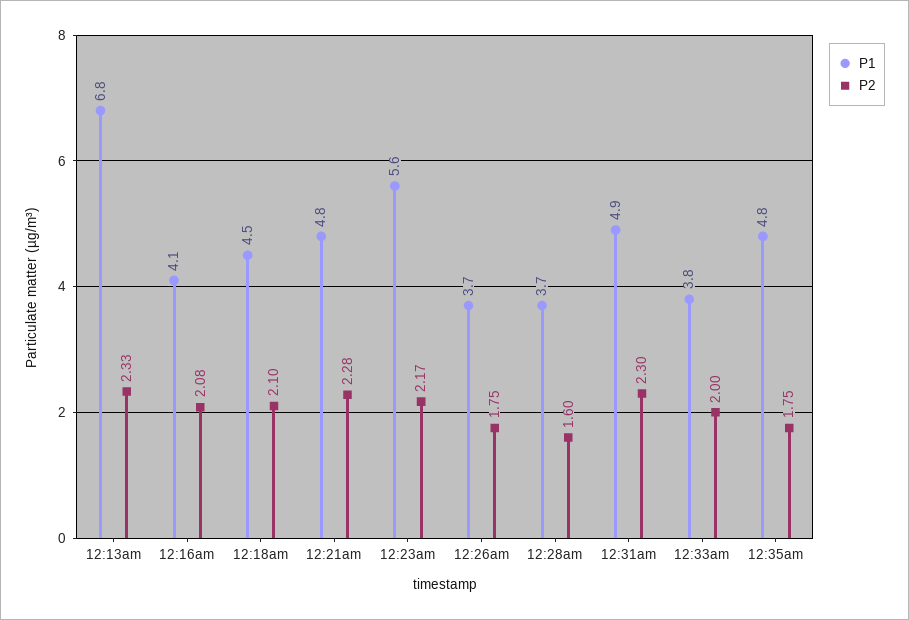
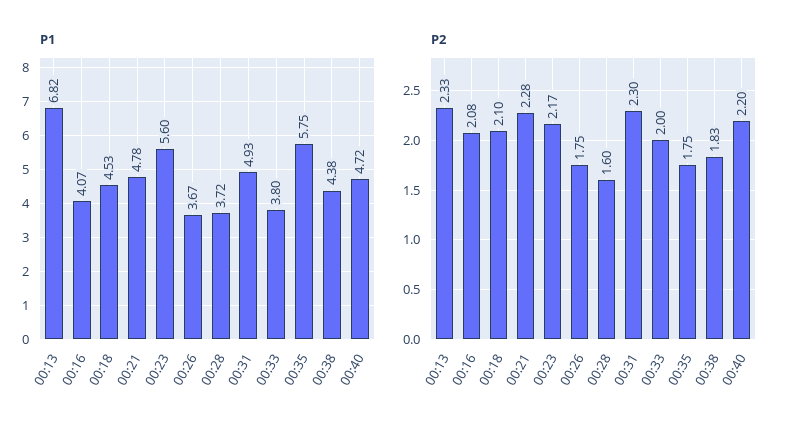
P1, 12:35am: 4.8 -> 5.75
P1, 00:38: none -> 4.38
P1, 00:40: none -> 4.72
P2, 00:38: none -> 1.83
P2, 00:40: none -> 2.2

